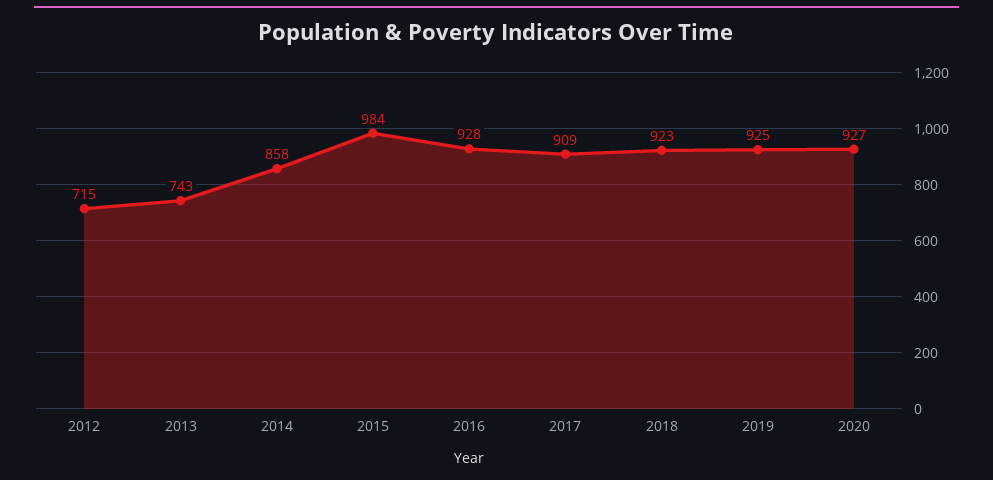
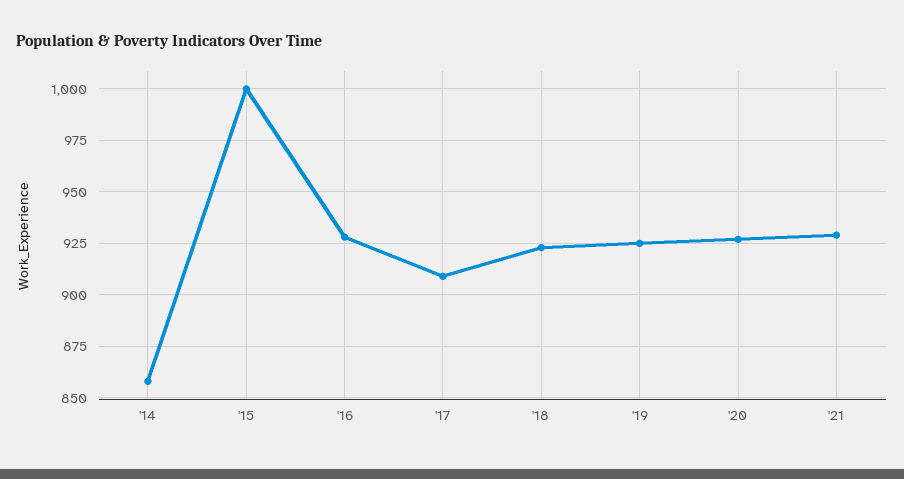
2012: 715 -> none
2013: 743 -> none
2015: 984 -> 1000
'21: none -> 930

